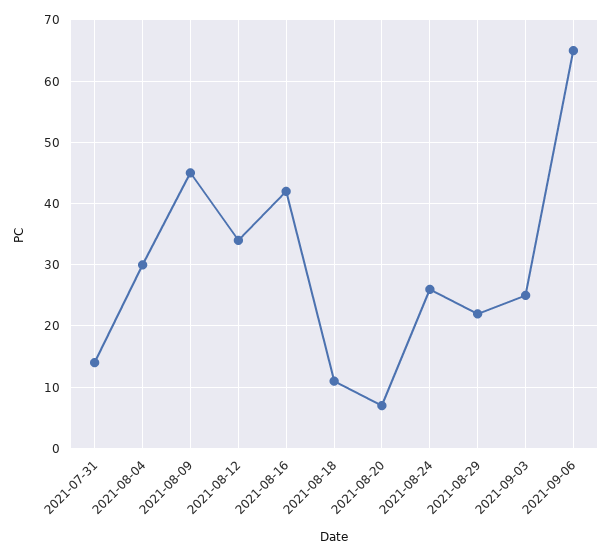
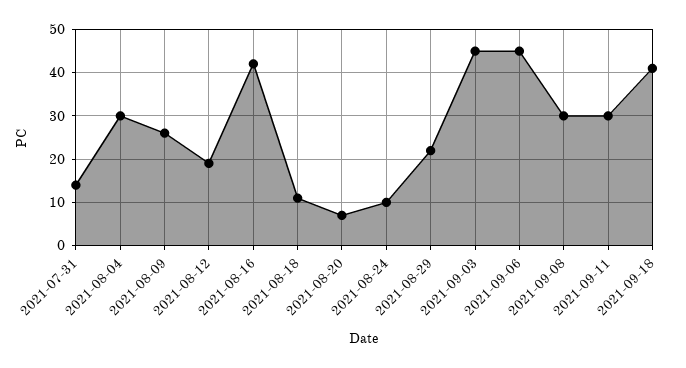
2021-08-09: 45 -> 25
2021-08-12: 34 -> 20
2021-08-24: 26 -> 10
2021-09-03: 25 -> 45
2021-09-06: 65 -> 45
2021-09-08: none -> 30
2021-09-11: none -> 30
2021-09-18: none -> 40

